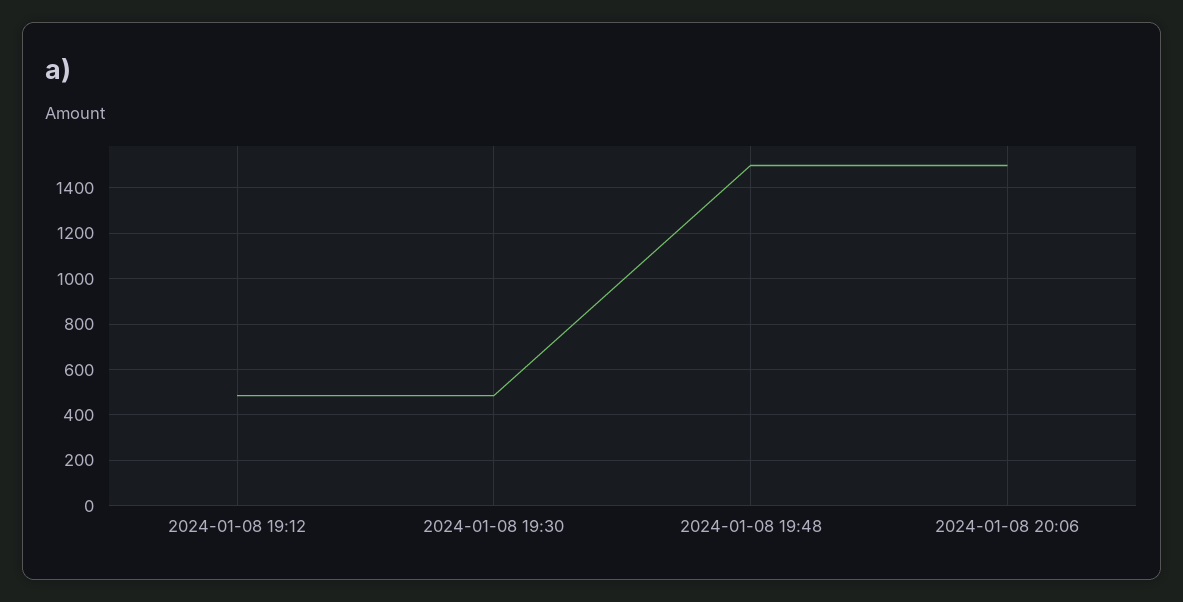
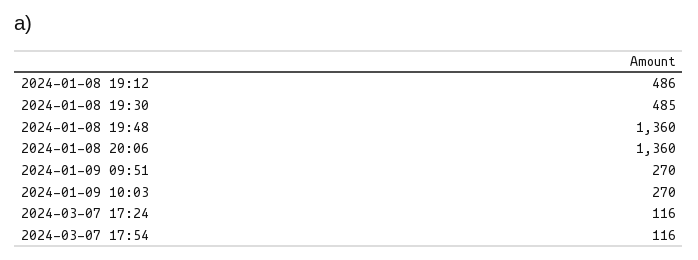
2024-01-08 19:48: 1500 -> 1360
2024-01-08 20:06: 1500 -> 1360
2024-01-09 09:51: none -> 270
2024-01-09 10:03: none -> 270
2024-03-07 17:24: none -> 116
2024-03-07 17:54: none -> 116

